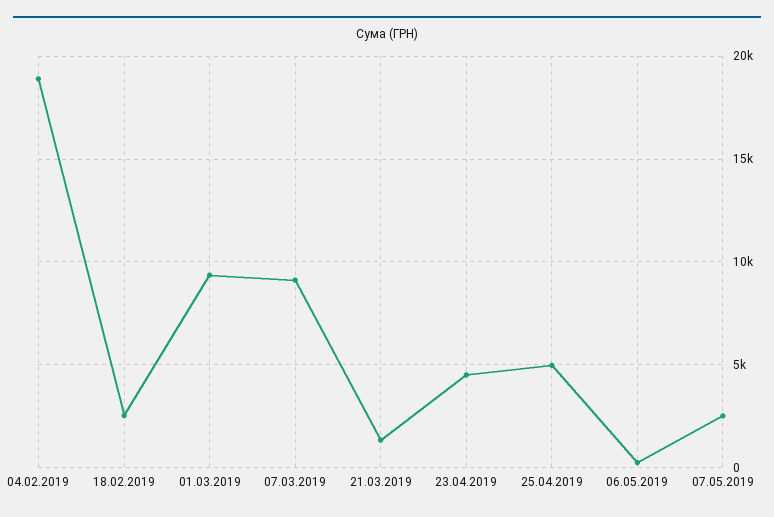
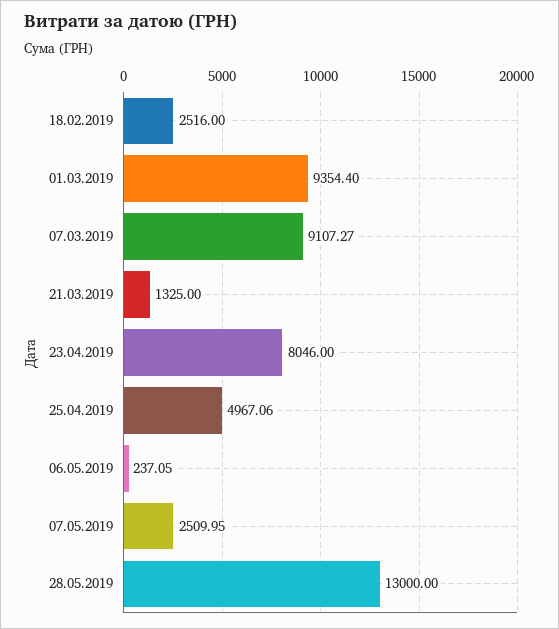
04.02.2019: 19000 -> none
23.04.2019: 4500 -> 8046
28.05.2019: none -> 13000

